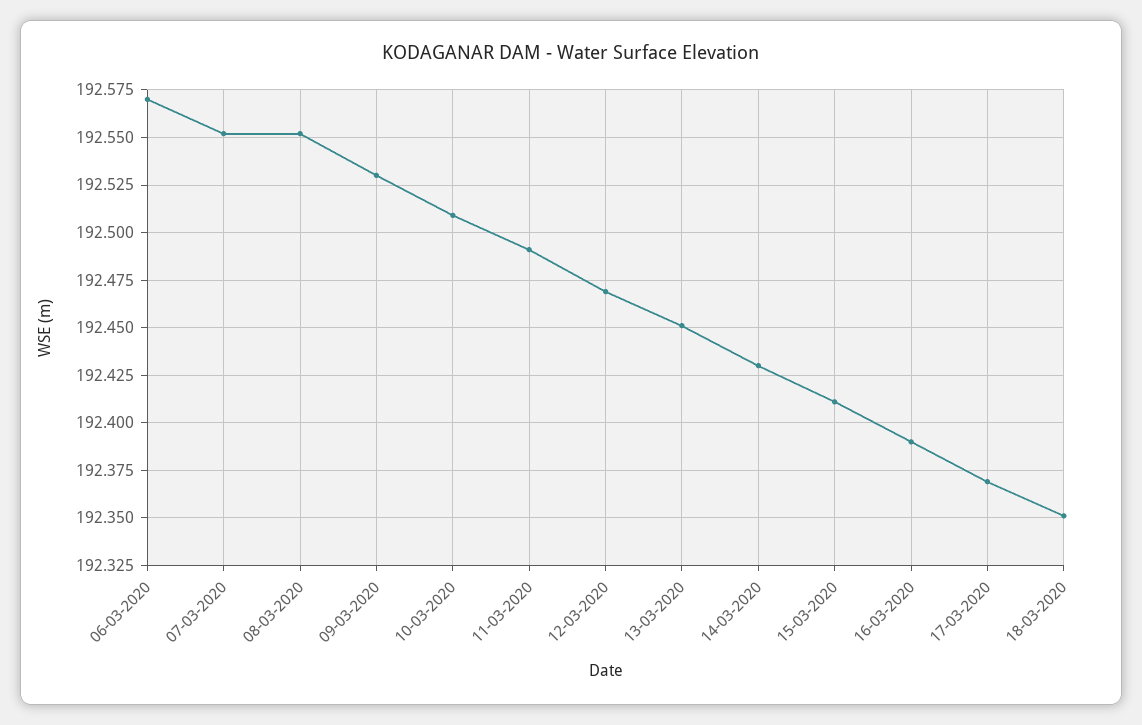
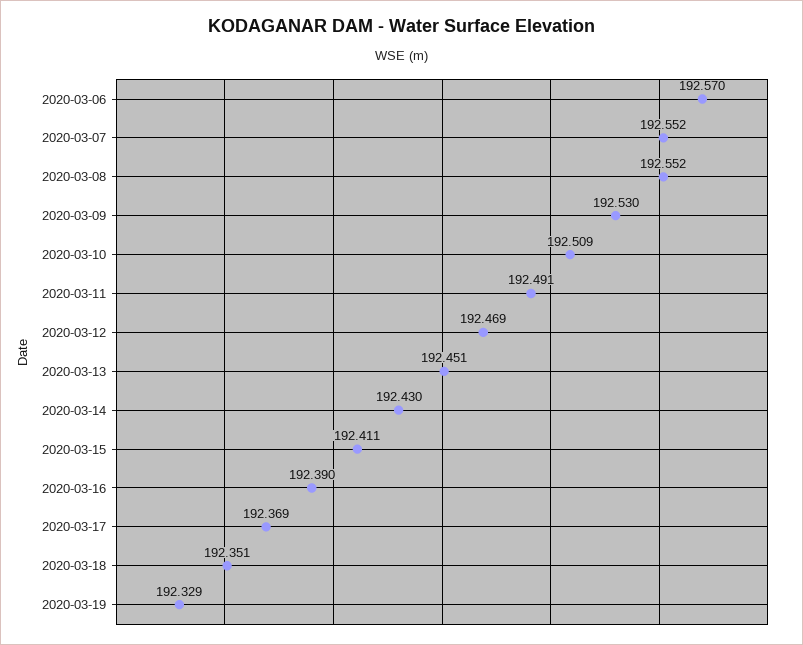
2020-03-19: none -> 192.329

